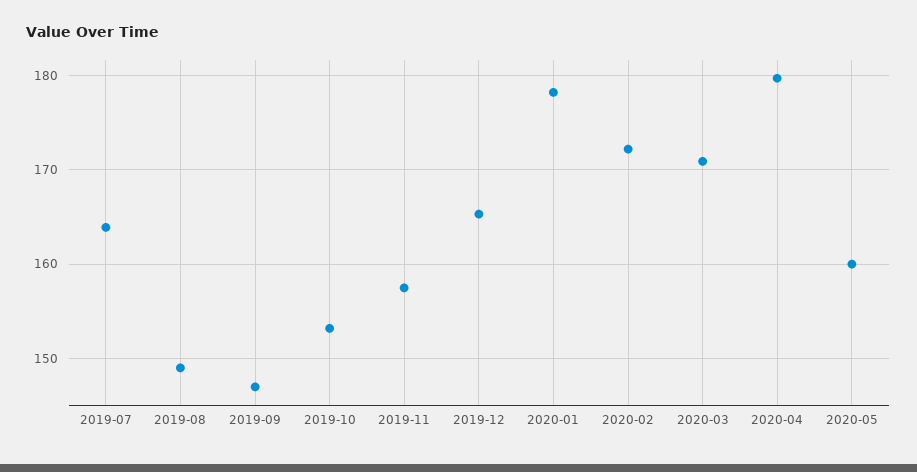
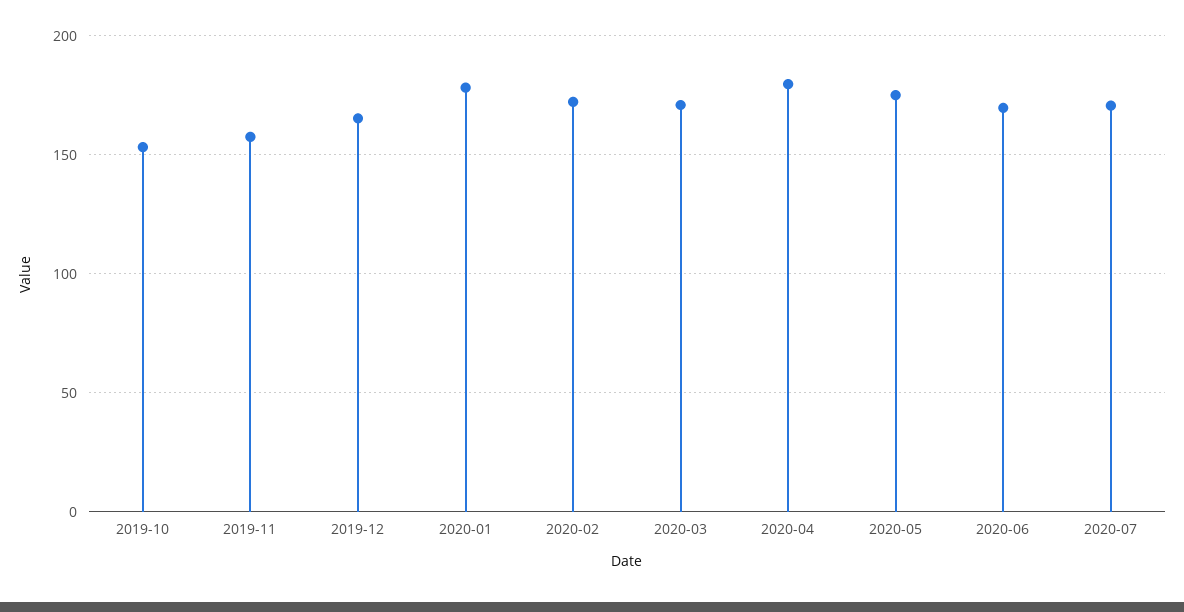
2019-07: 164 -> none
2019-08: 149 -> none
2019-09: 147 -> none
2020-05: 160 -> 175
2020-06: none -> 170
2020-07: none -> 170

